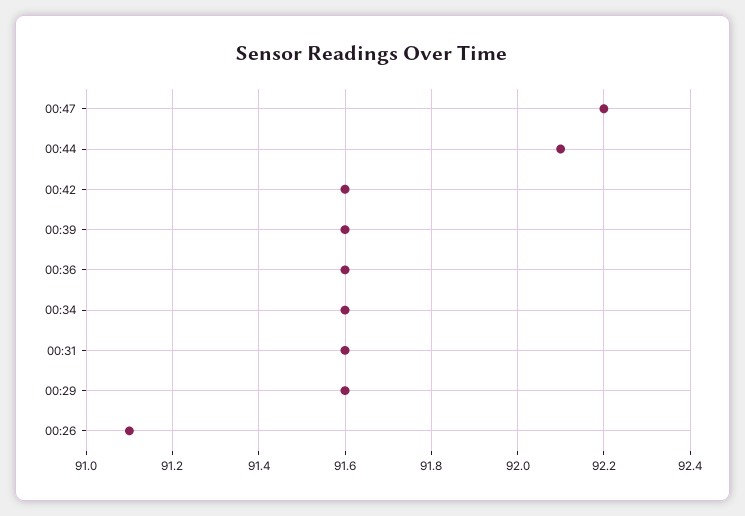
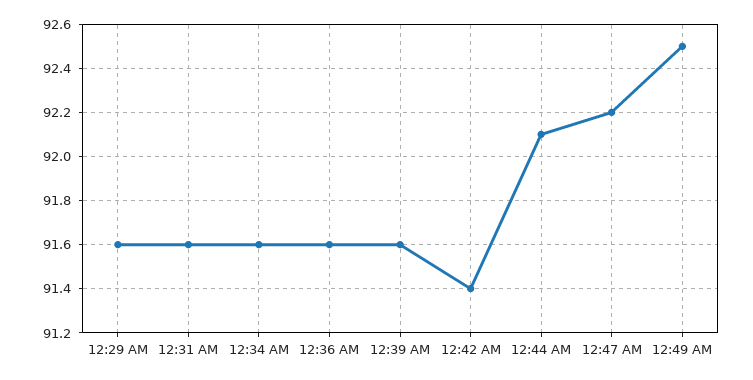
00:42: 91.6 -> 91.4
00:26: 91.1 -> none
12:49 AM: none -> 92.5

